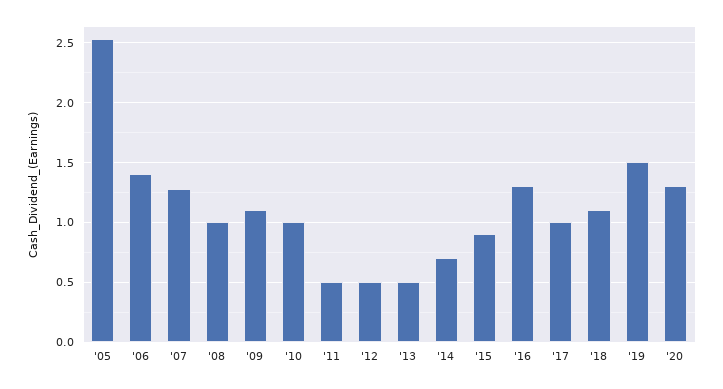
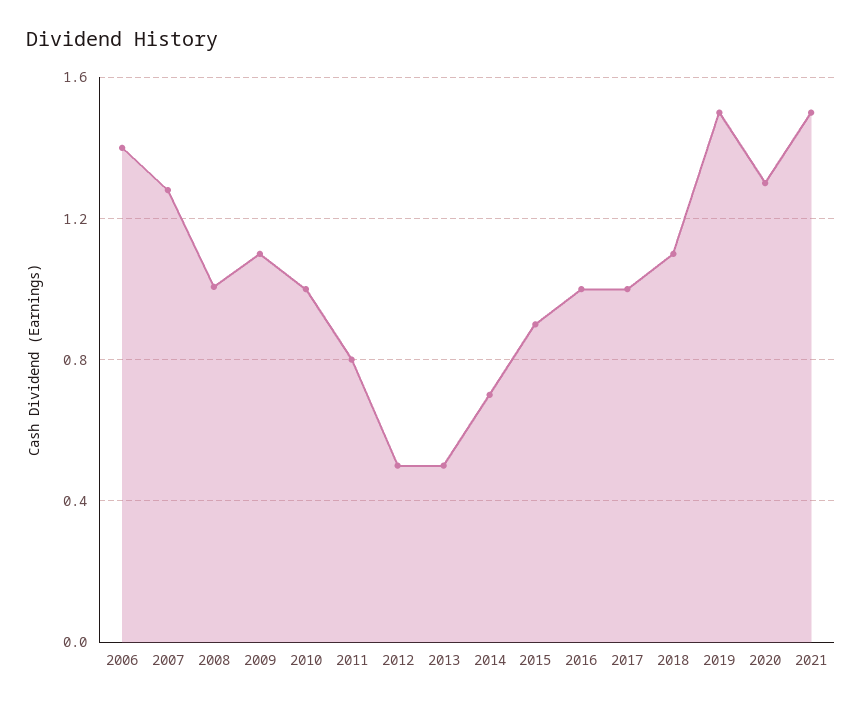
'05: 2.5 -> none
'11: 0.5 -> 0.8
'16: 1.3 -> 1
2021: none -> 1.5

